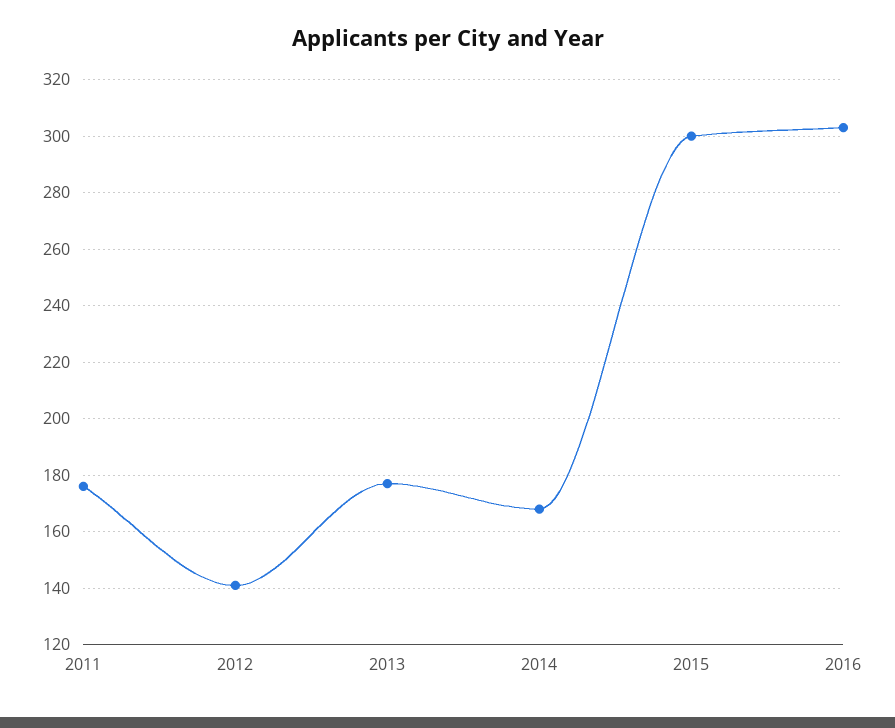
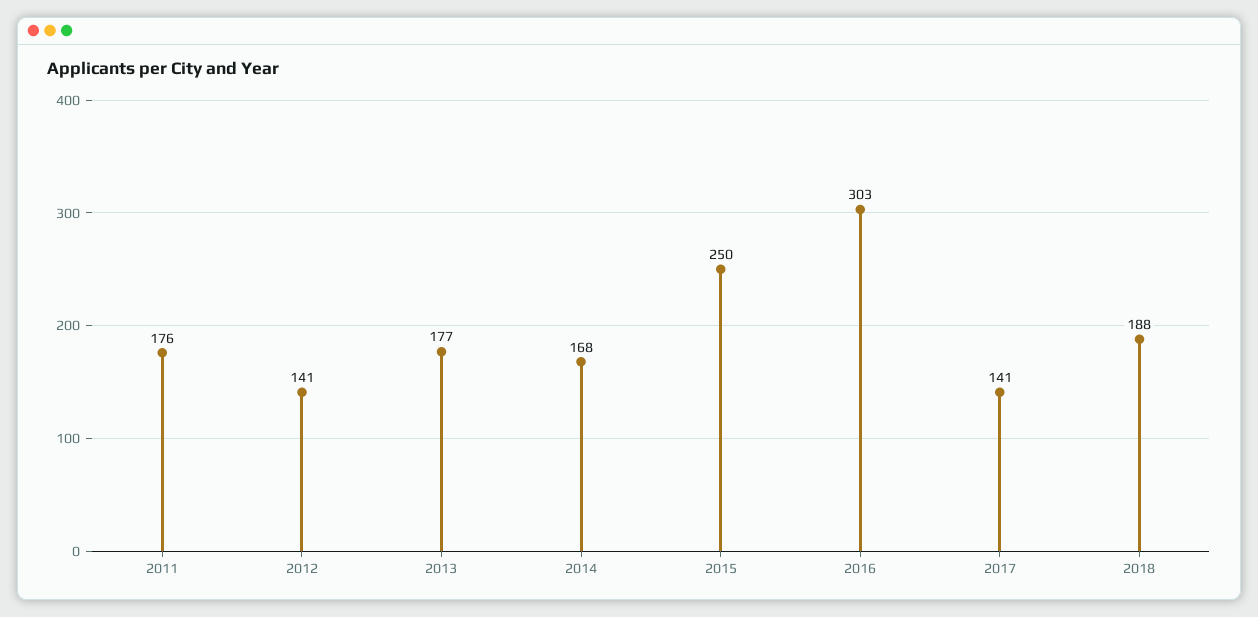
2015: 300 -> 250
2017: none -> 141
2018: none -> 188

